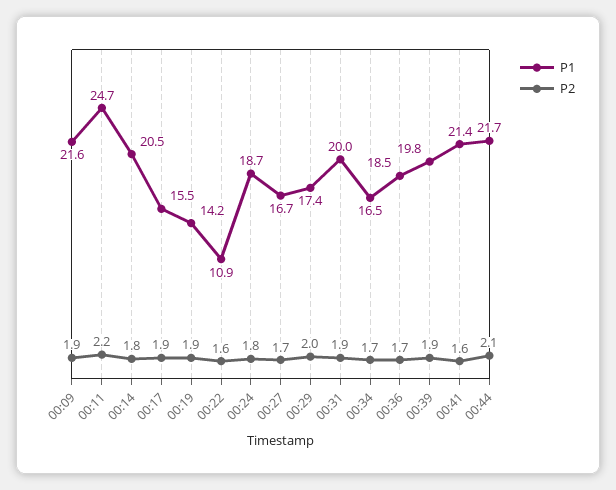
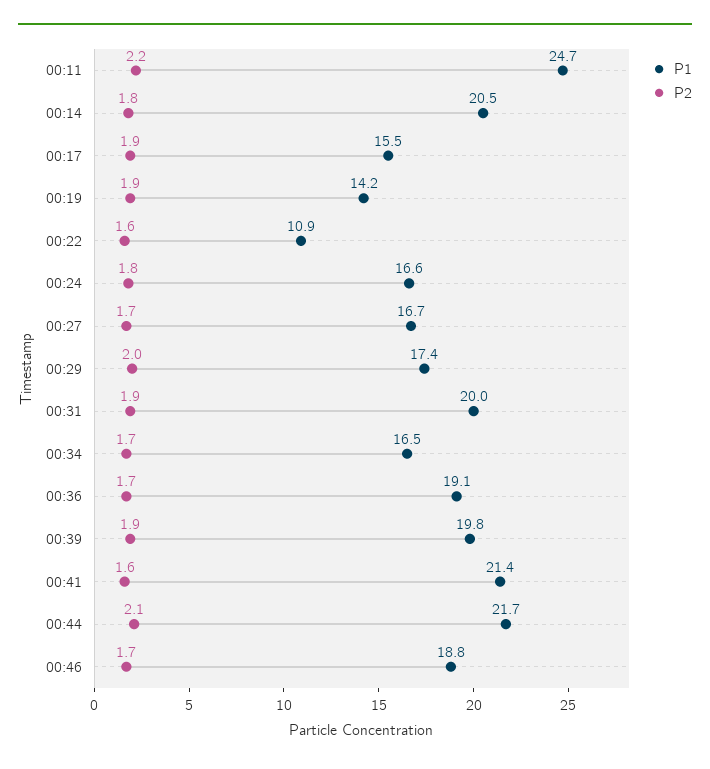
P1, 00:09: 21.6 -> none
P2, 00:09: 1.9 -> none
P1, 00:24: 18.7 -> 16.6
P1, 00:36: 18.5 -> 19.1
P1, 00:46: none -> 18.8
P2, 00:46: none -> 1.7

